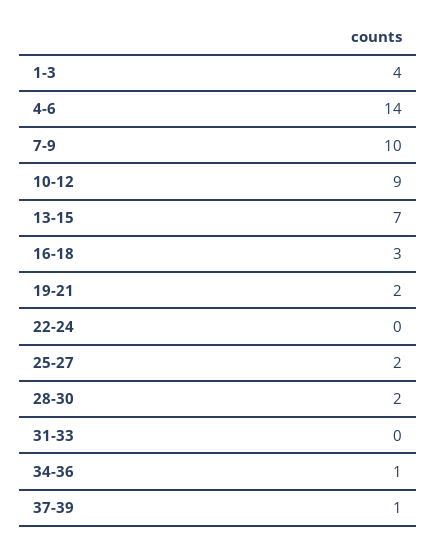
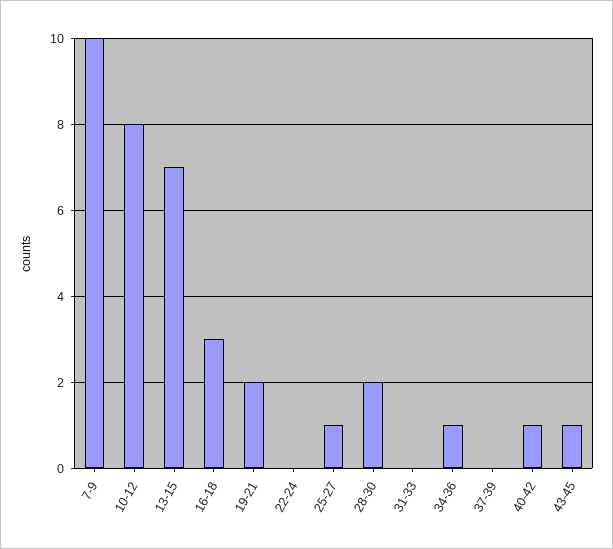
1-3: 4 -> none
4-6: 14 -> none
10-12: 9 -> 8
25-27: 2 -> 1
37-39: 1 -> 0
40-42: none -> 1
43-45: none -> 1

